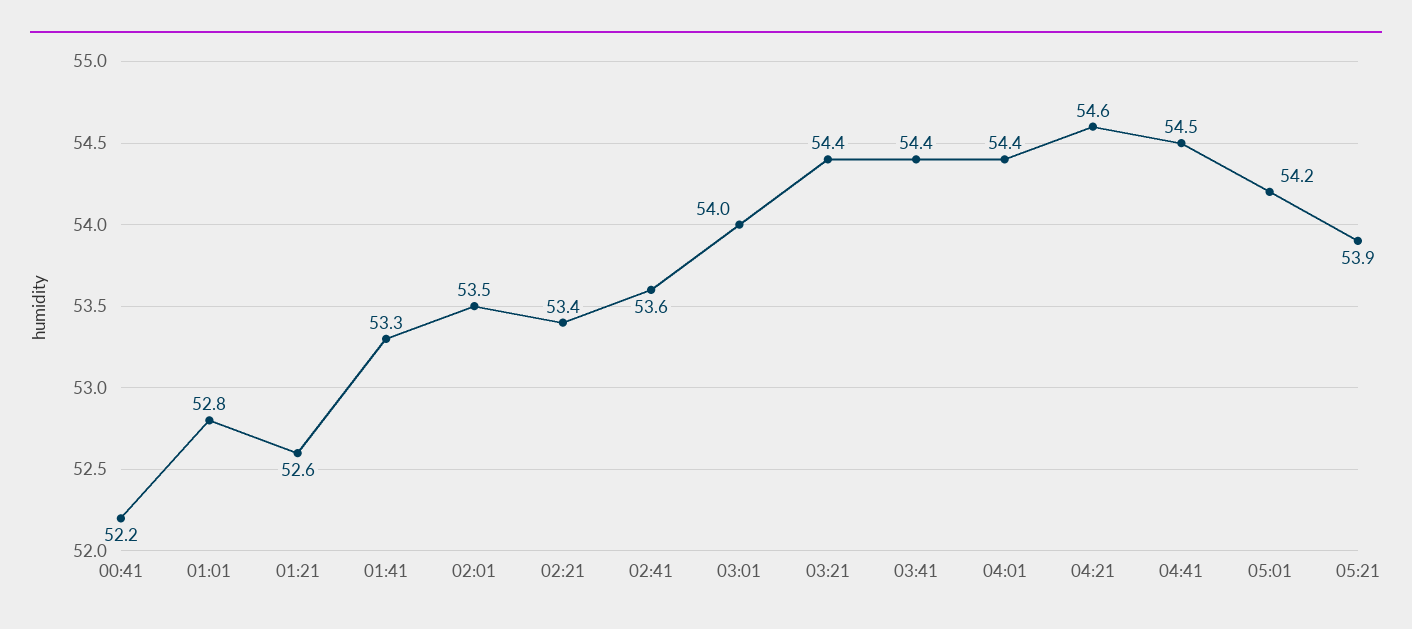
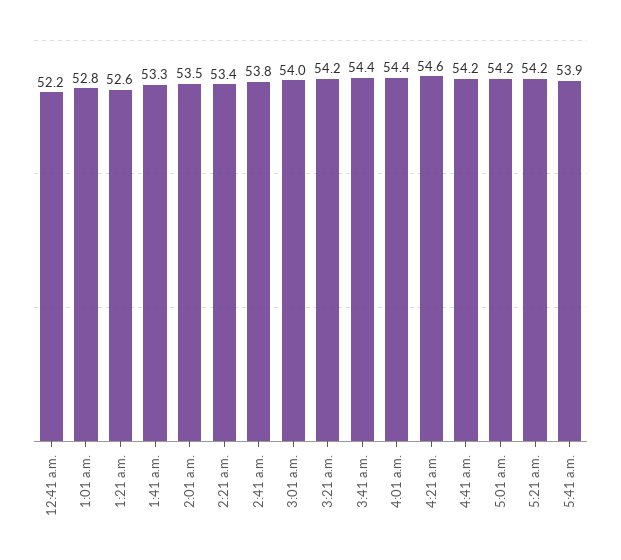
02:41: 53.6 -> 53.8
03:21: 54.4 -> 54.2
04:41: 54.5 -> 54.2
05:21: 53.9 -> 54.2
5:41 a.m.: none -> 53.9

